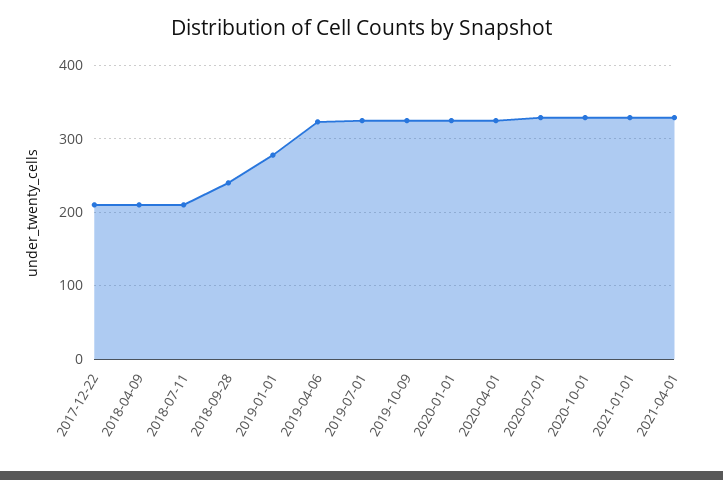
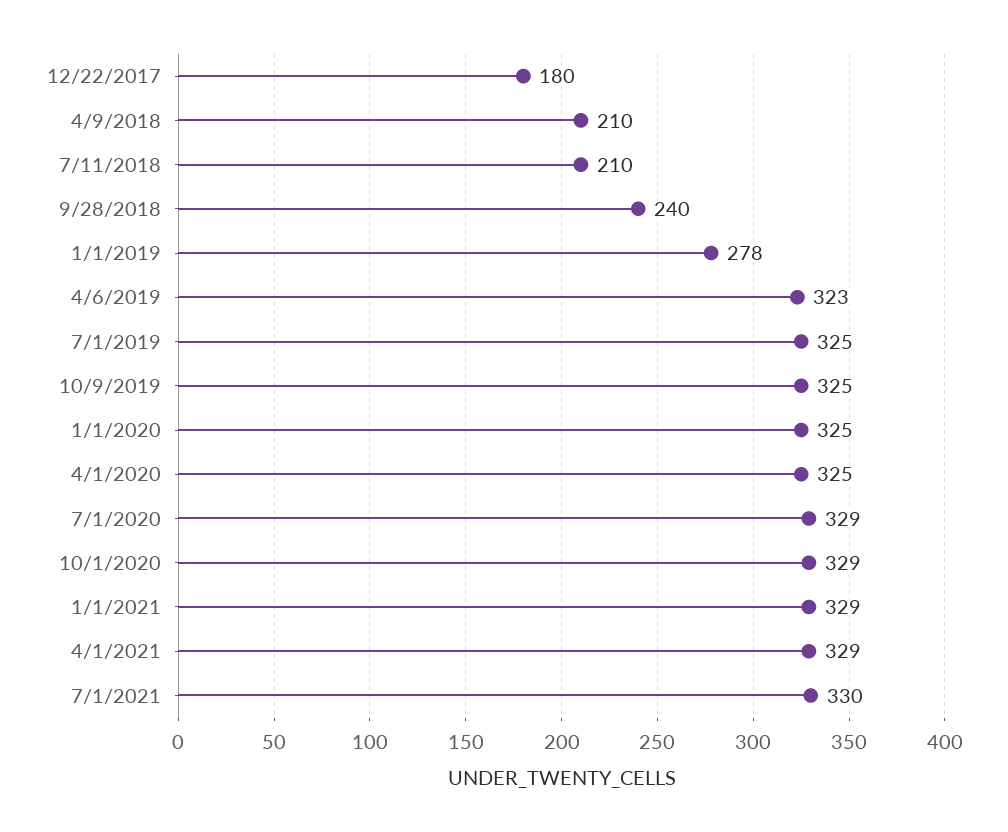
2017-12-22: 210 -> 180
7/1/2021: none -> 330

